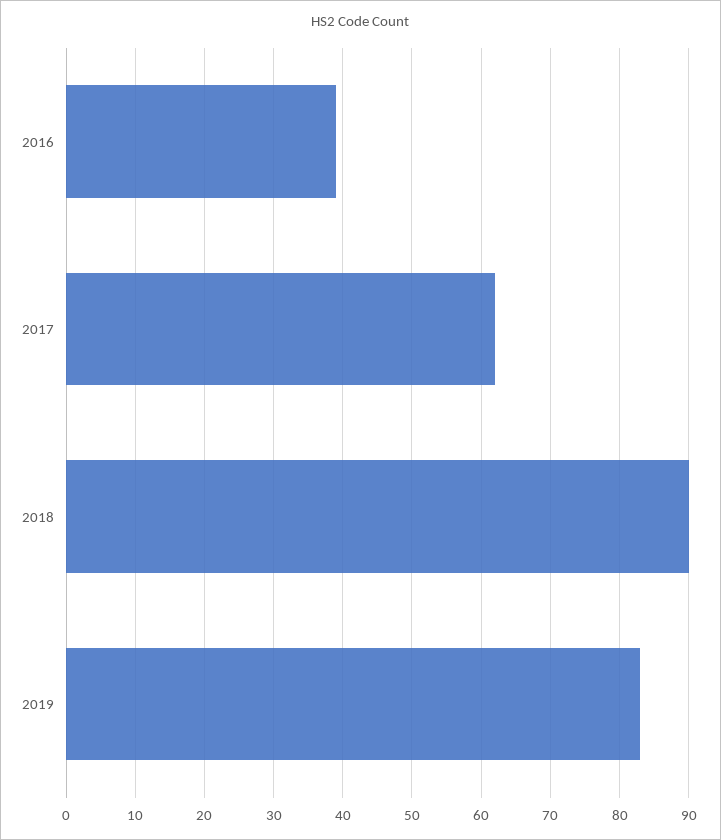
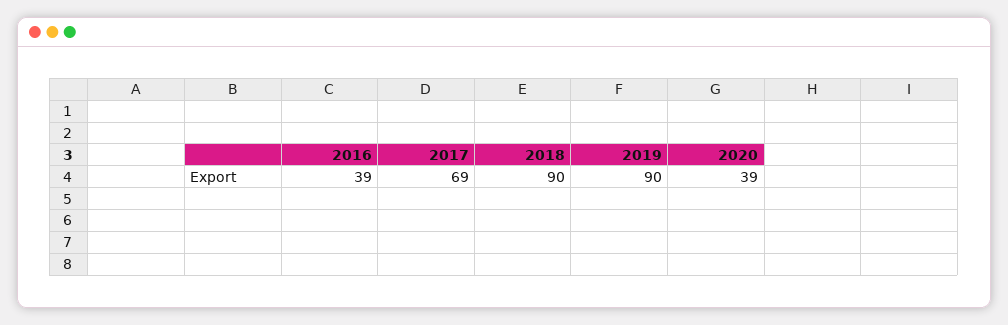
2017: 62 -> 69
2019: 83 -> 90
2020: none -> 39

